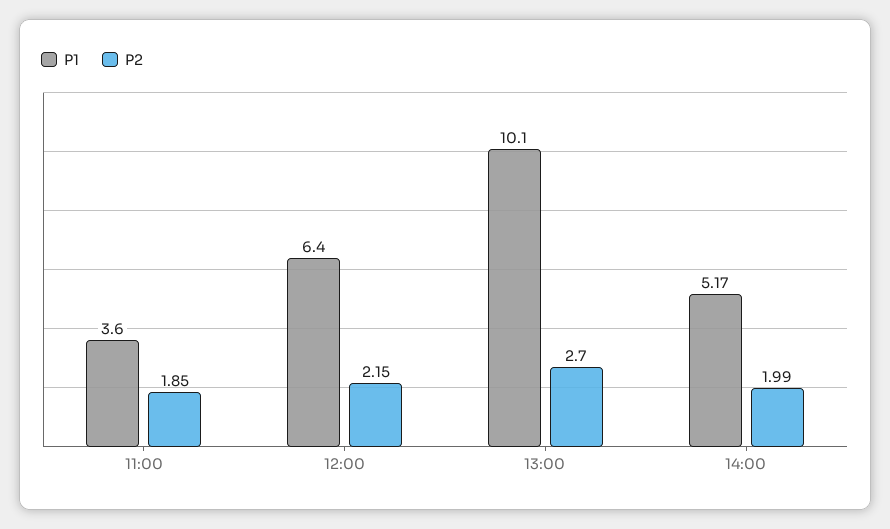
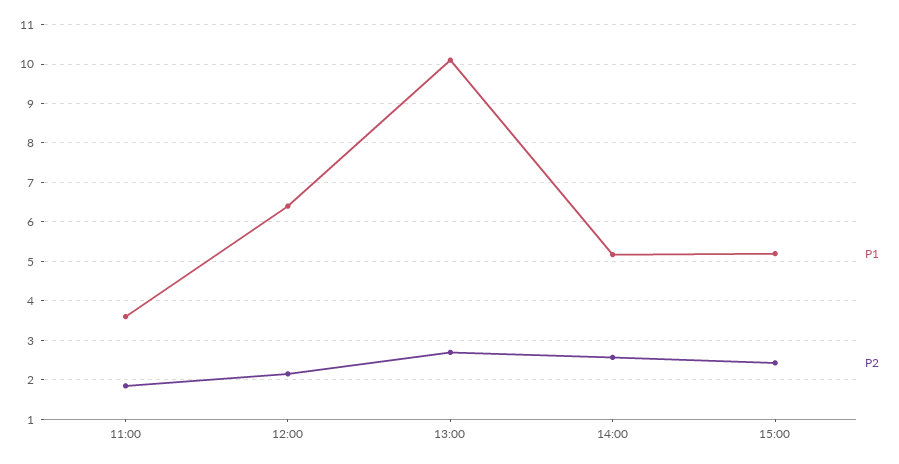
P2, 14:00: 1.99 -> 2.6
P1, 15:00: none -> 5.2
P2, 15:00: none -> 2.4

